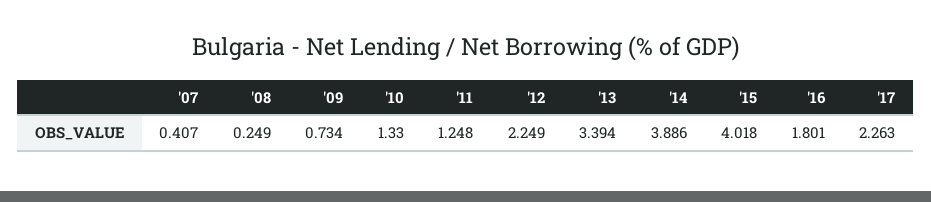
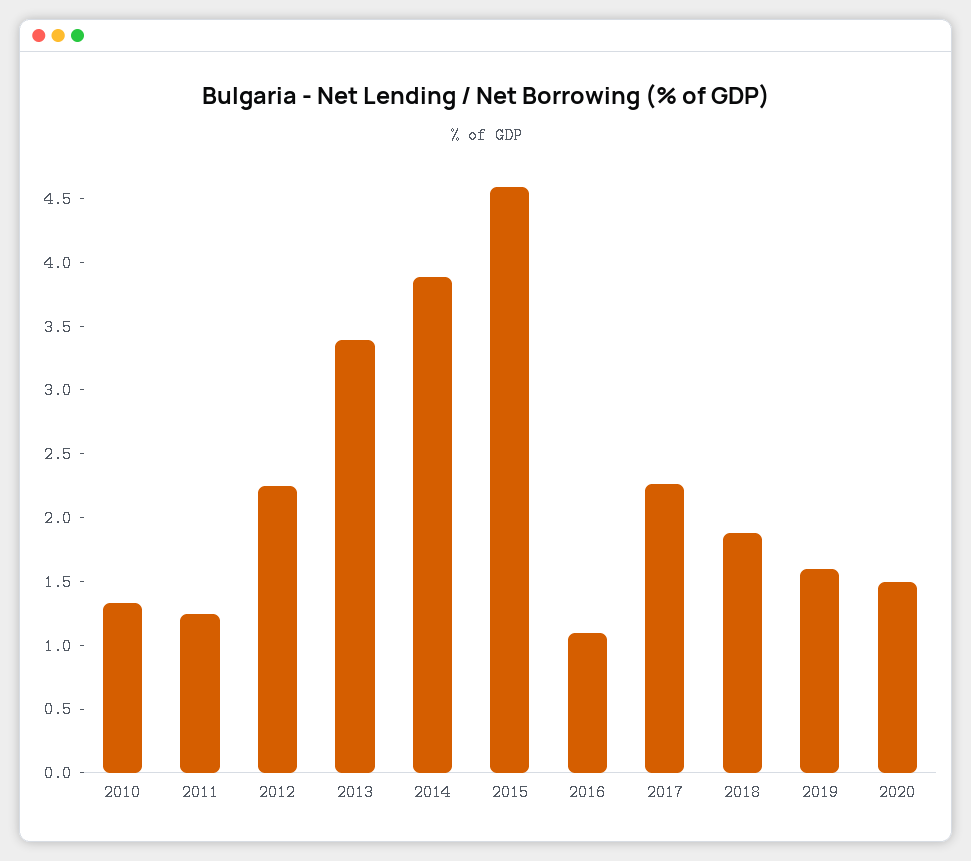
'07: 0.407 -> none
'08: 0.249 -> none
'09: 0.734 -> none
'15: 4.018 -> 4.6
'16: 1.801 -> 1.1
2018: none -> 1.9
2019: none -> 1.6
2020: none -> 1.5

